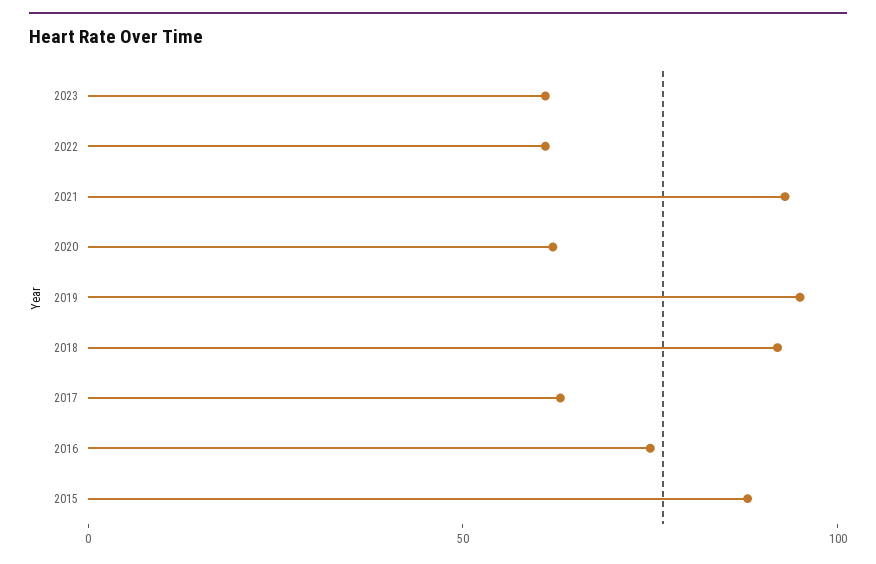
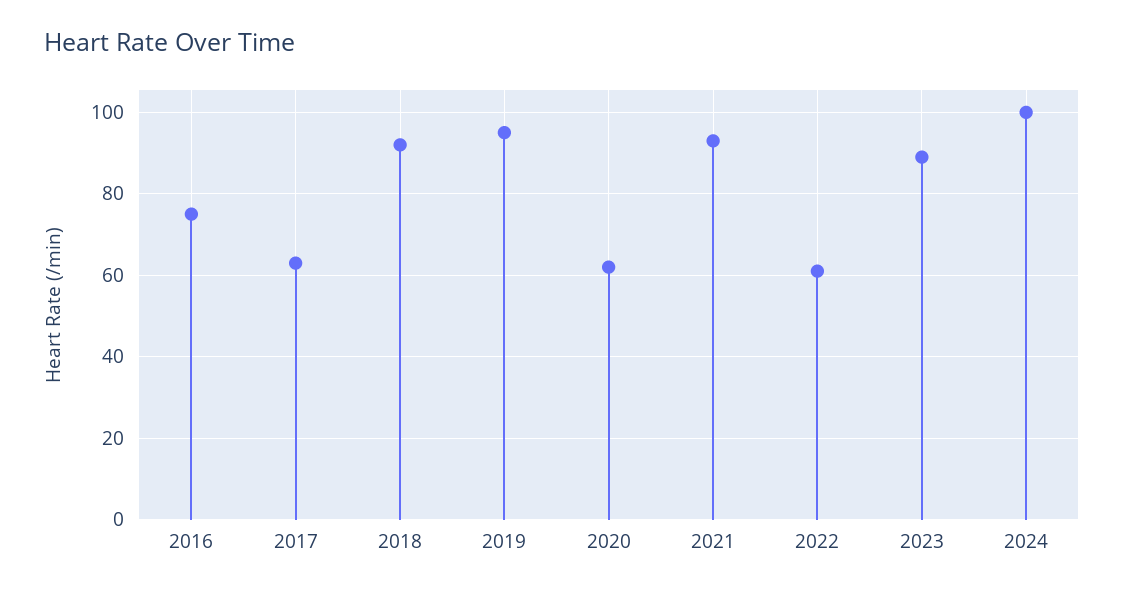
2023: 60 -> 90
2015: 90 -> none
2024: none -> 100

